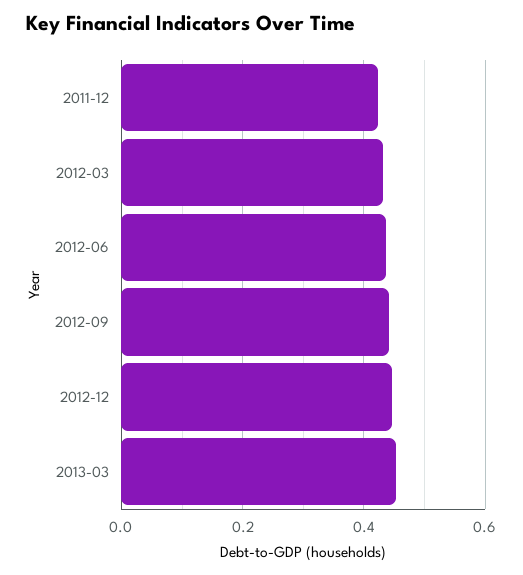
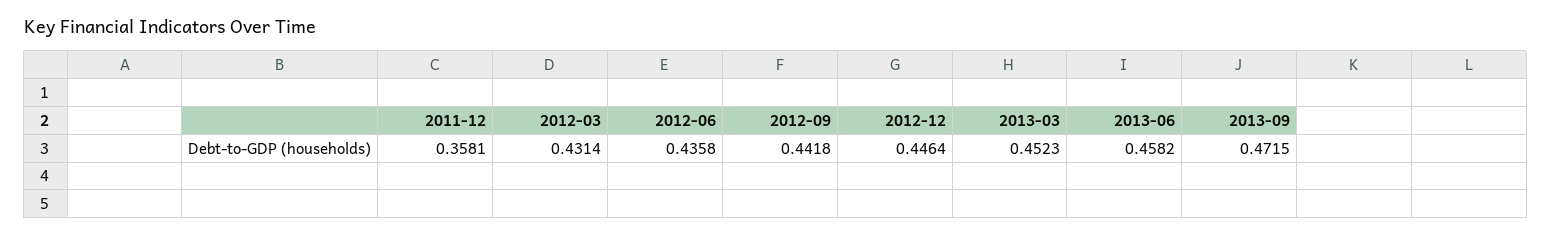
2011-12: 0.42 -> 0.3581
2013-06: none -> 0.4582
2013-09: none -> 0.4715

